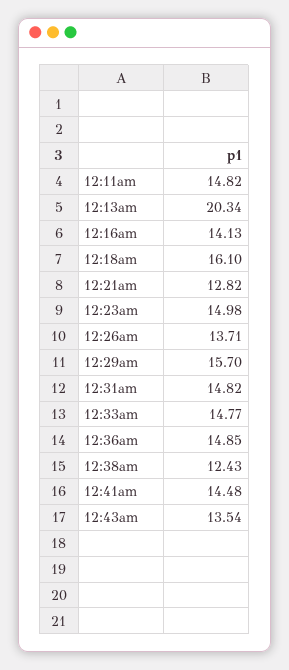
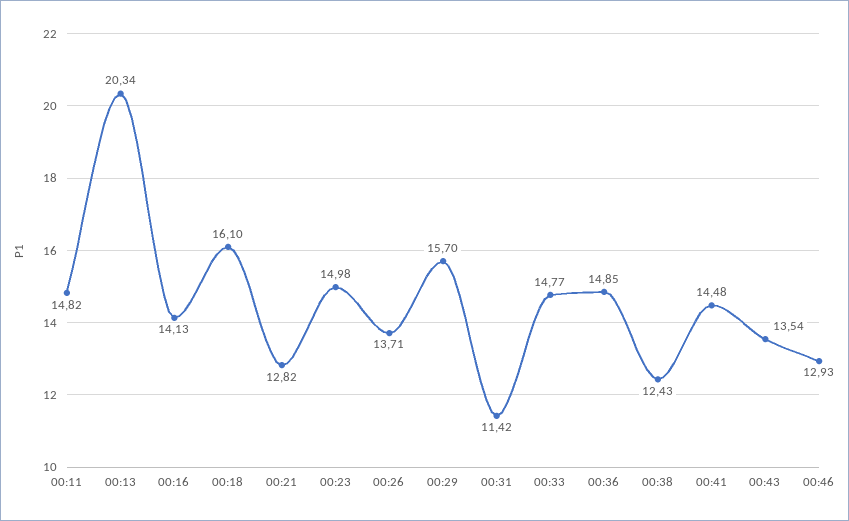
12:31am: 14.82 -> 11.42
00:46: none -> 12.93

